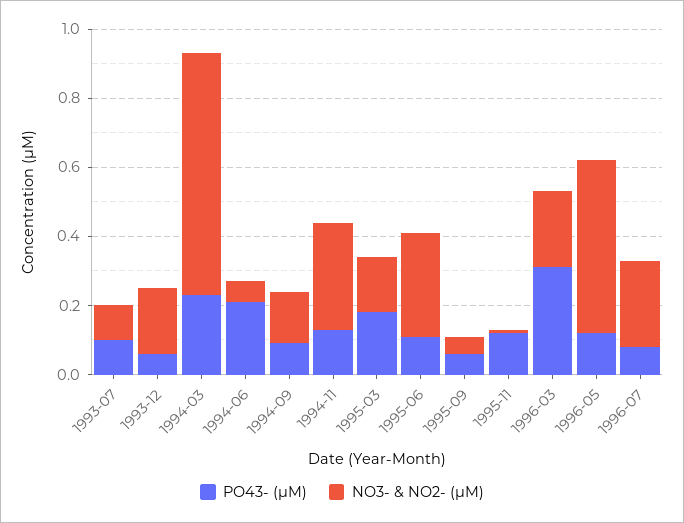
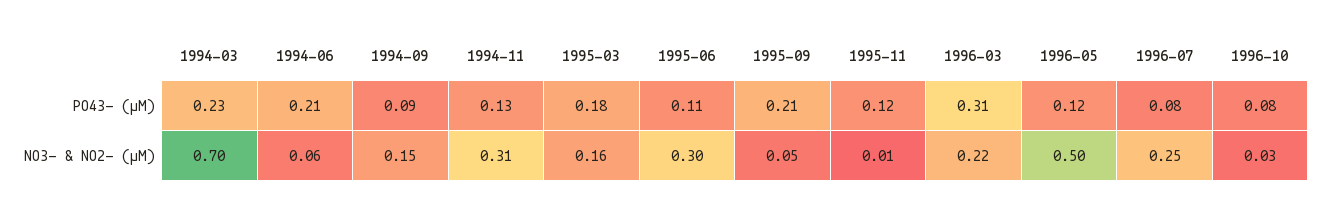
PO43- (µM), 1993-07: 0.1 -> none
NO3- & NO2- (µM), 1993-07: 0.1 -> none
PO43- (µM), 1993-12: 0.05 -> none
NO3- & NO2- (µM), 1993-12: 0.2 -> none
PO43- (µM), 1995-09: 0.05 -> 0.21
PO43- (µM), 1996-10: none -> 0.08
NO3- & NO2- (µM), 1996-10: none -> 0.03

